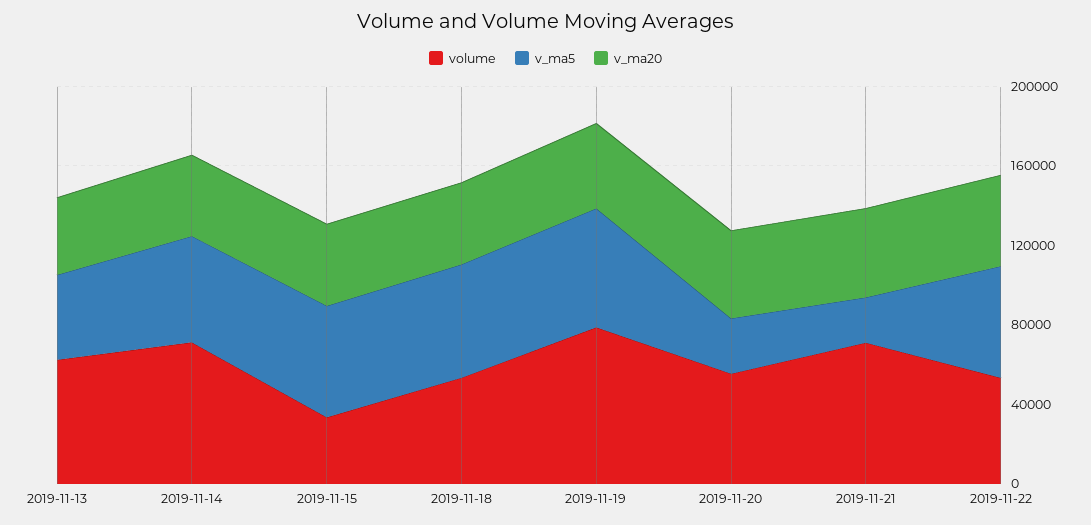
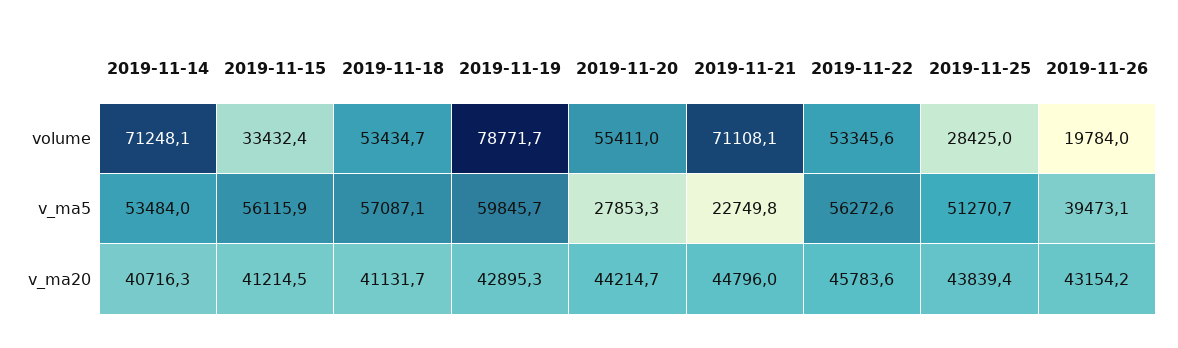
volume, 2019-11-13: 60000 -> none
v_ma5, 2019-11-13: 40000 -> none
v_ma20, 2019-11-13: 40000 -> none
volume, 2019-11-25: none -> 28425
volume, 2019-11-26: none -> 19784
v_ma5, 2019-11-25: none -> 51270.7
v_ma5, 2019-11-26: none -> 39473.1
v_ma20, 2019-11-25: none -> 43839.4
v_ma20, 2019-11-26: none -> 43154.2

